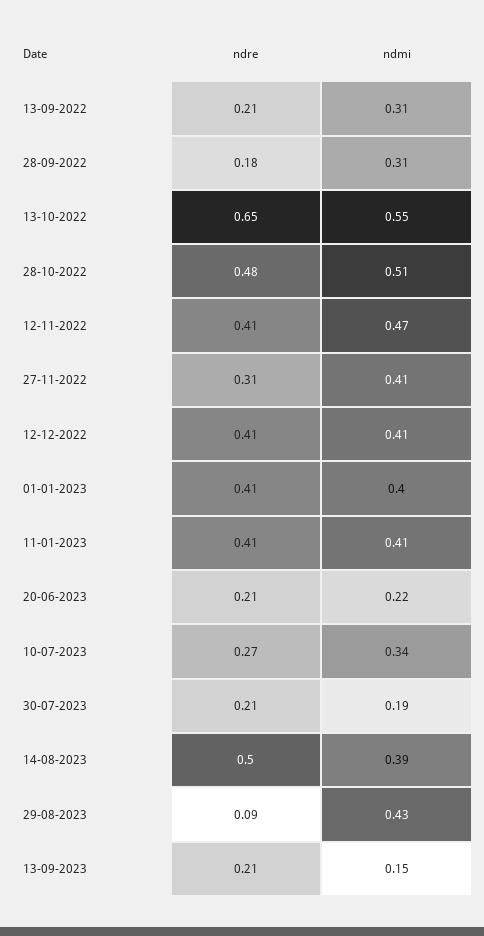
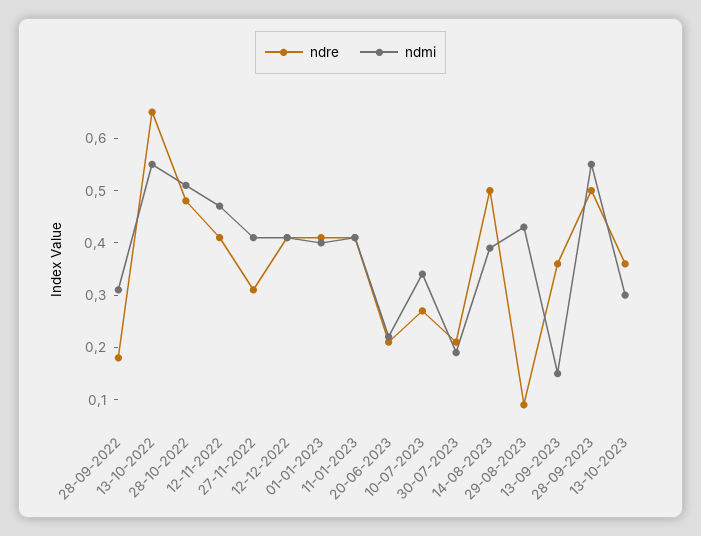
ndre, 13-09-2022: 0.21 -> none
ndmi, 13-09-2022: 0.31 -> none
ndre, 13-09-2023: 0.21 -> 0.35
ndre, 28-09-2023: none -> 0.5
ndmi, 28-09-2023: none -> 0.55
ndre, 13-10-2023: none -> 0.35
ndmi, 13-10-2023: none -> 0.3

